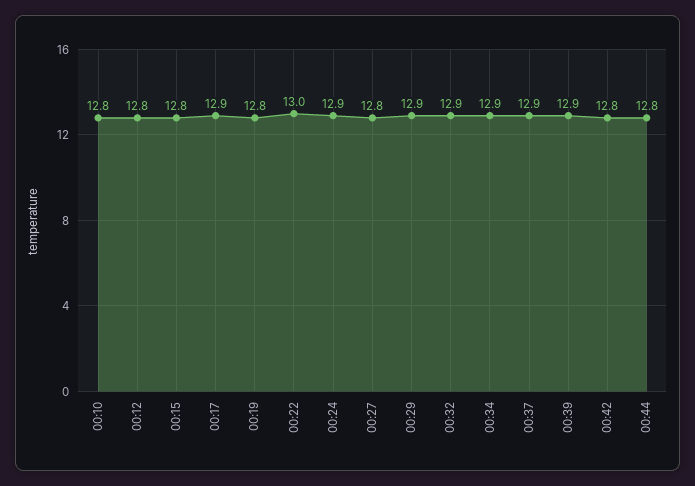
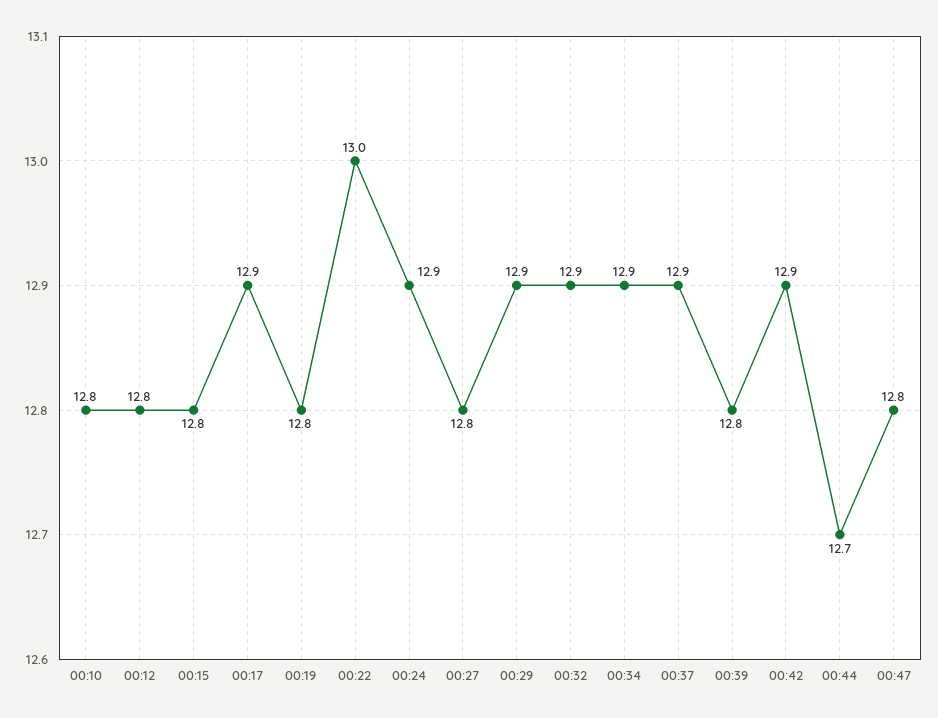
00:39: 12.9 -> 12.8
00:42: 12.8 -> 12.9
00:44: 12.8 -> 12.7
00:47: none -> 12.8

